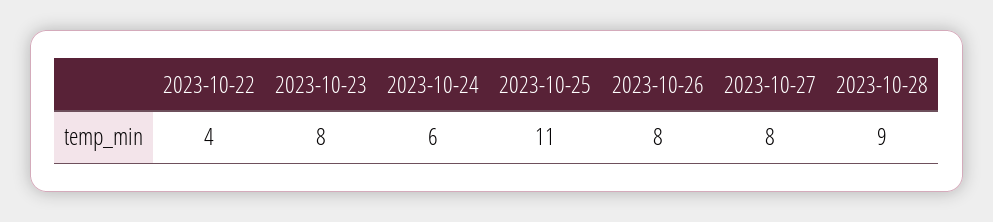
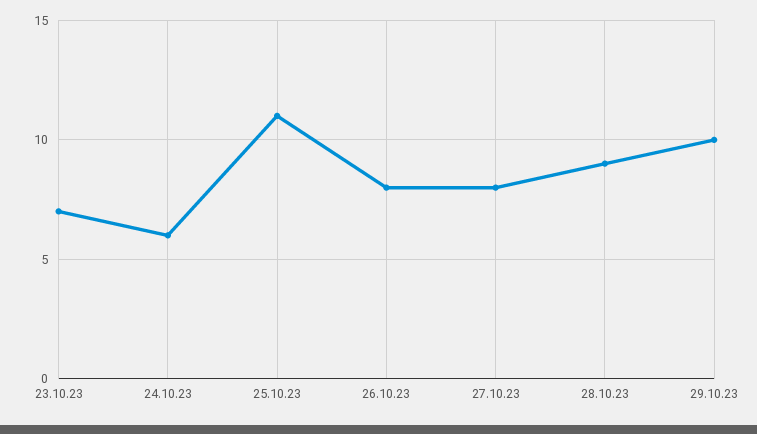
2023-10-22: 4 -> none
2023-10-23: 8 -> 7
29.10.23: none -> 10

